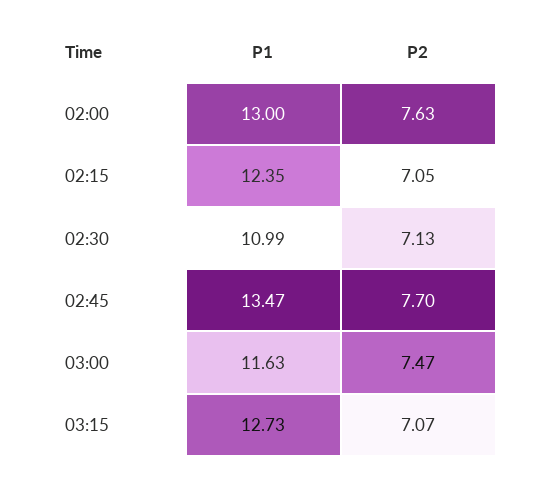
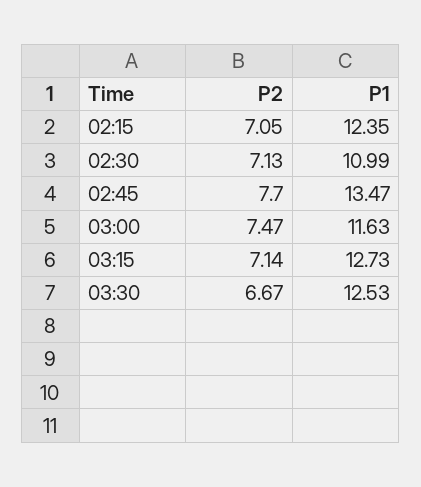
P1, 02:00: 13 -> none
P2, 02:00: 7.63 -> none
P2, 03:15: 7.07 -> 7.14
P2, 03:30: none -> 6.67
P1, 03:30: none -> 12.53

